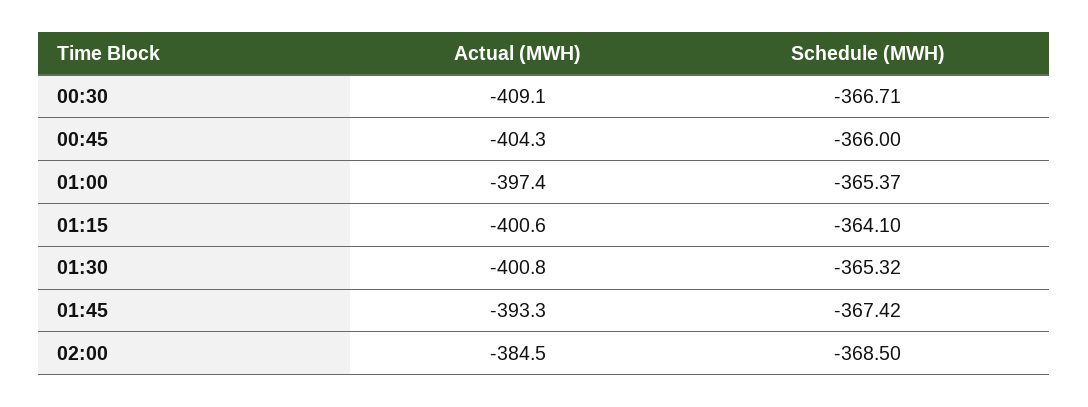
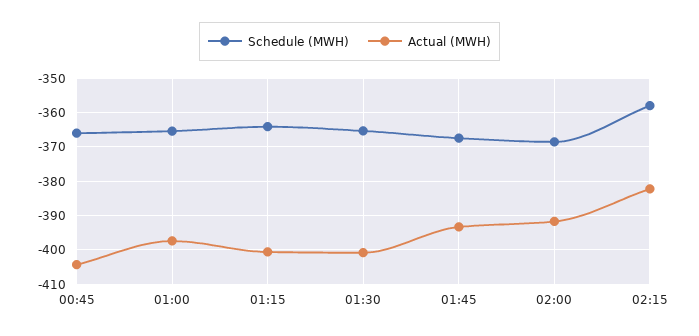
Actual (MWH), 00:30: -409.1 -> none
Schedule (MWH), 00:30: -366.71 -> none
Actual (MWH), 02:00: -384.5 -> -392
Schedule (MWH), 02:15: none -> -358
Actual (MWH), 02:15: none -> -382

